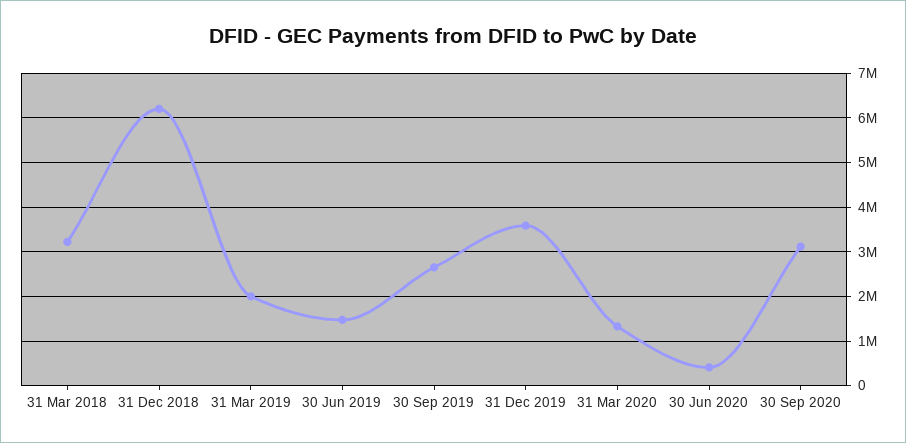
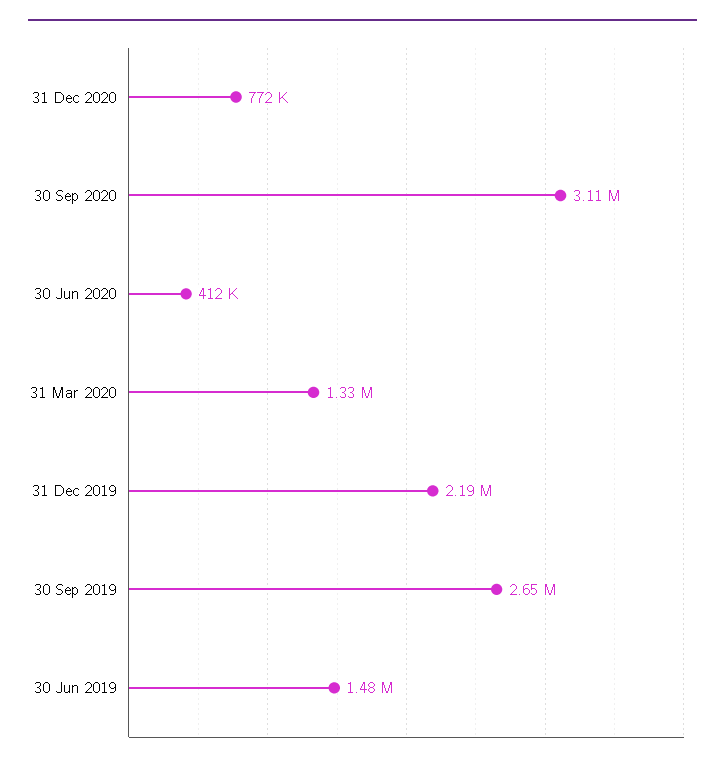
31 Mar 2018: 3200000 -> none
31 Dec 2018: 6200000 -> none
31 Mar 2019: 2000000 -> none
31 Dec 2019: 3600000 -> 2190000
31 Dec 2020: none -> 772000

